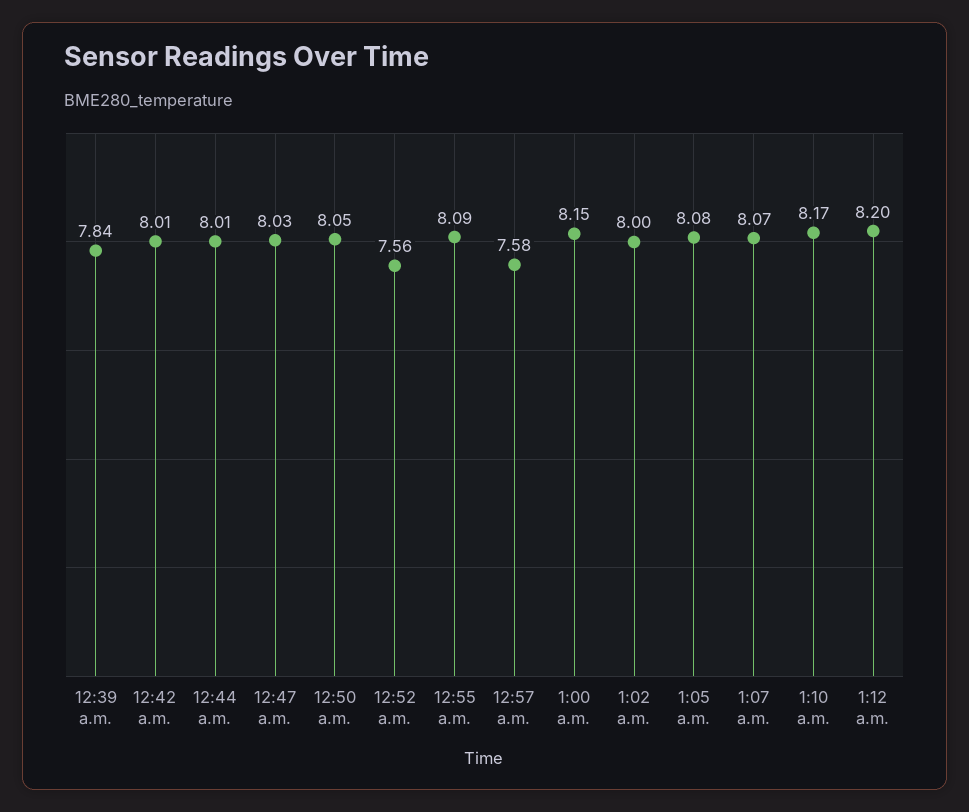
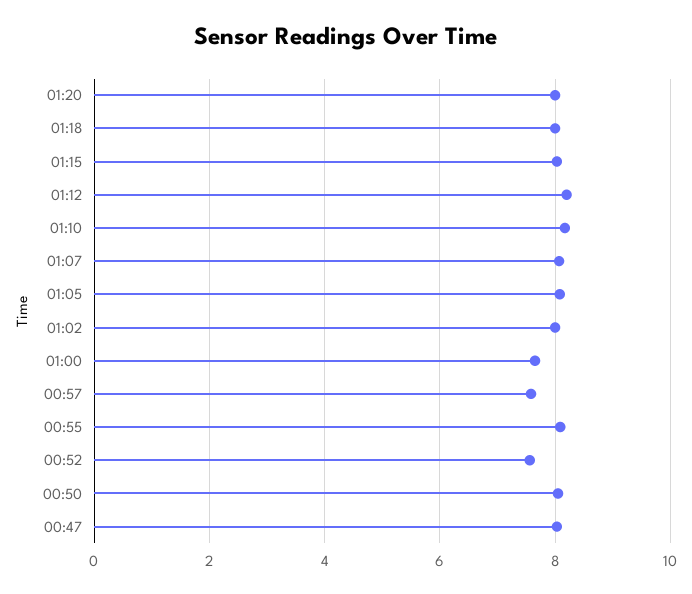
12:39 a.m.: 7.84 -> none
12:42 a.m.: 8.01 -> none
12:44 a.m.: 8.01 -> none
1:00 a.m.: 8.15 -> 7.6
01:20: none -> 8
01:18: none -> 8
01:15: none -> 8

